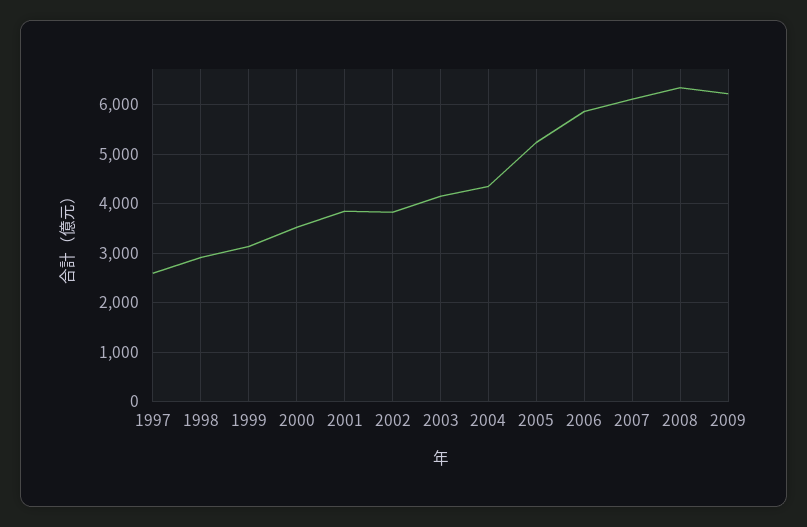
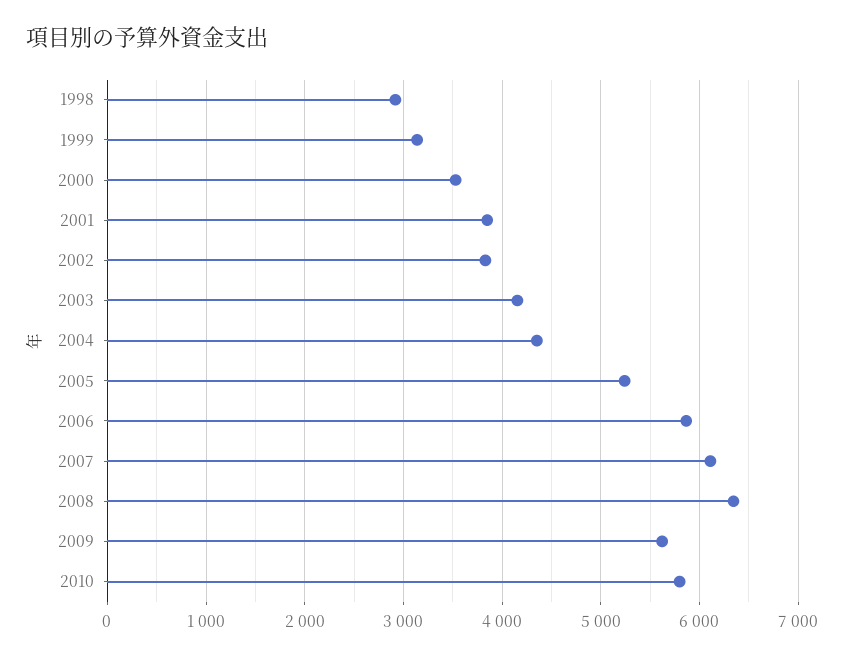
1997: 2600 -> none
2009: 6200 -> 5600
2010: none -> 5800

